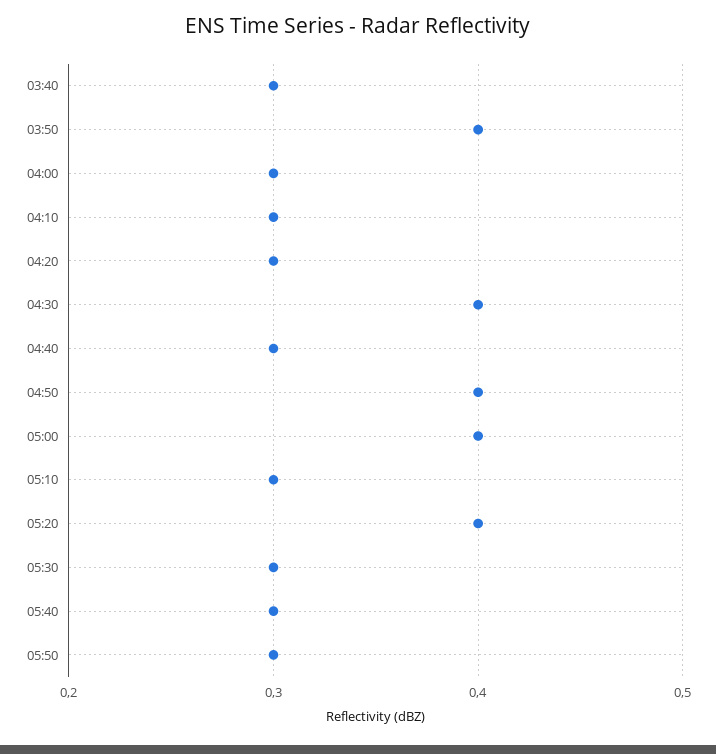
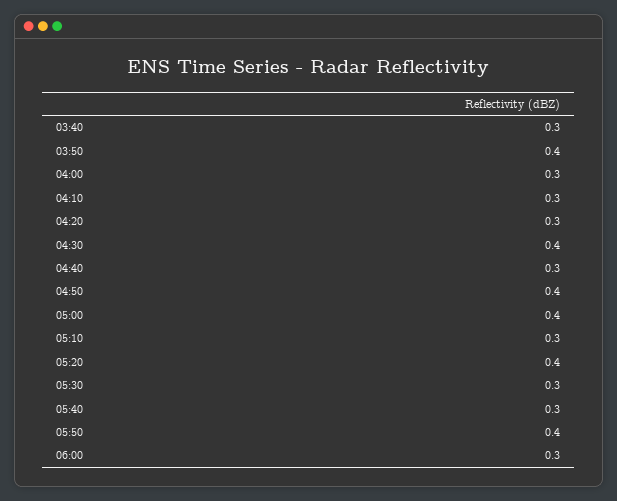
05:50: 0.3 -> 0.4
06:00: none -> 0.3

